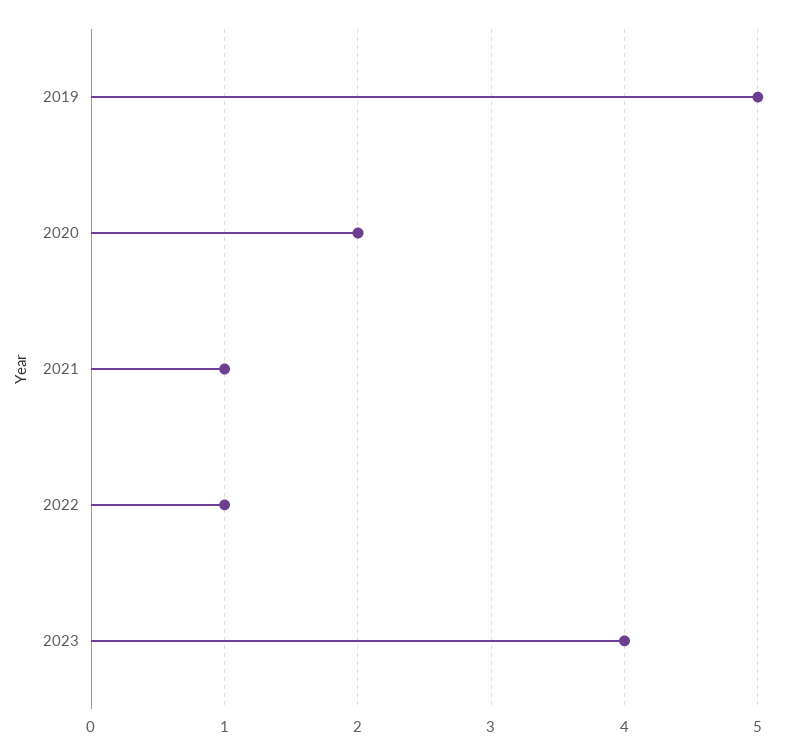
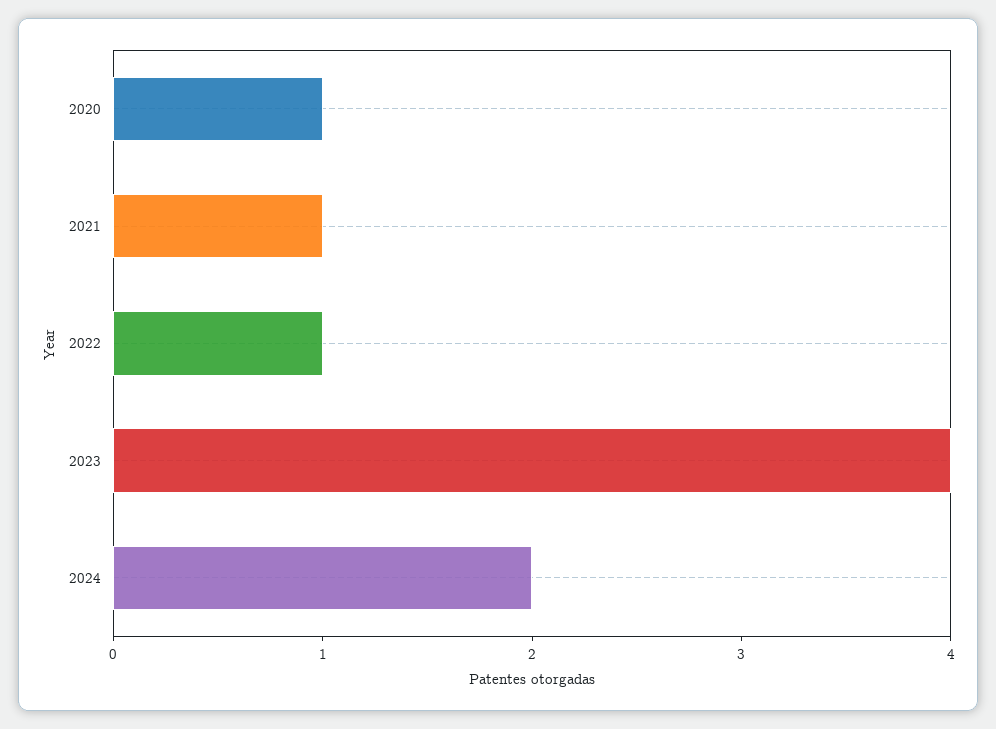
2019: 5 -> none
2020: 2 -> 1
2024: none -> 2

